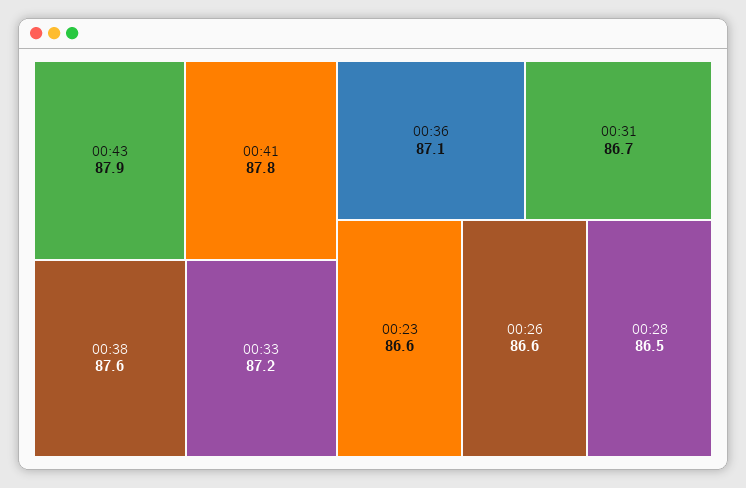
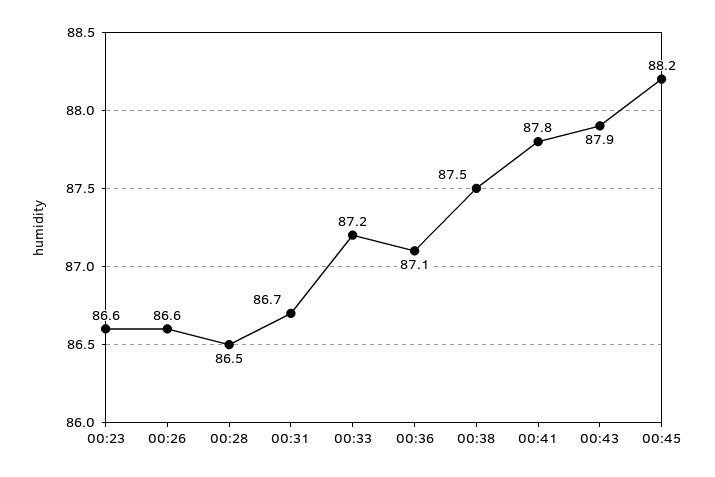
00:38: 87.6 -> 87.5
00:45: none -> 88.2

